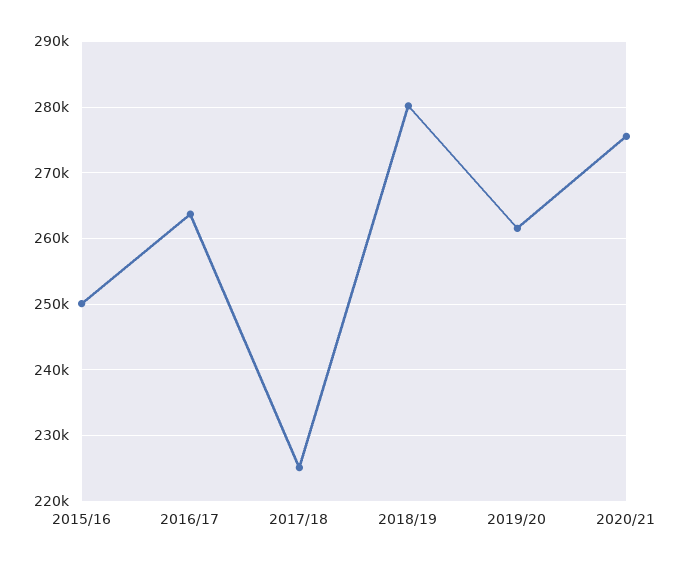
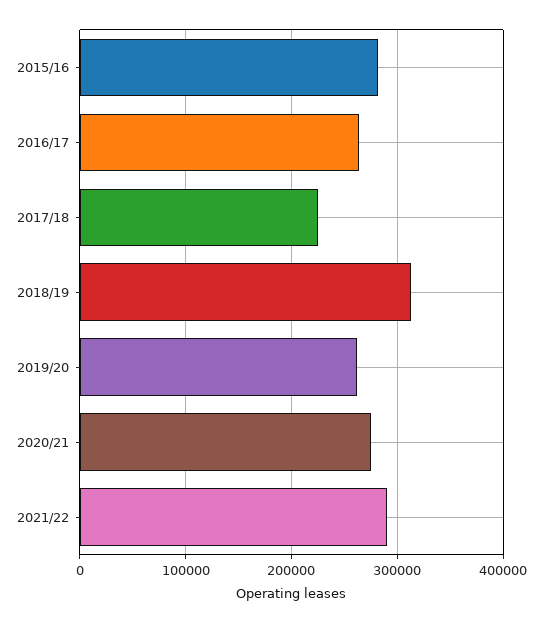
2015/16: 250000 -> 280000
2018/19: 280000 -> 310000
2021/22: none -> 290000

